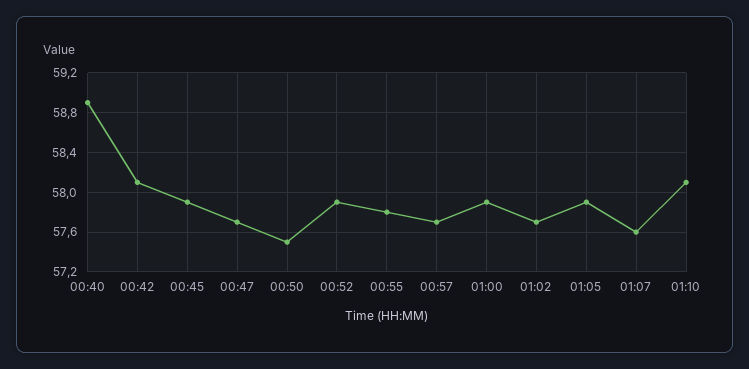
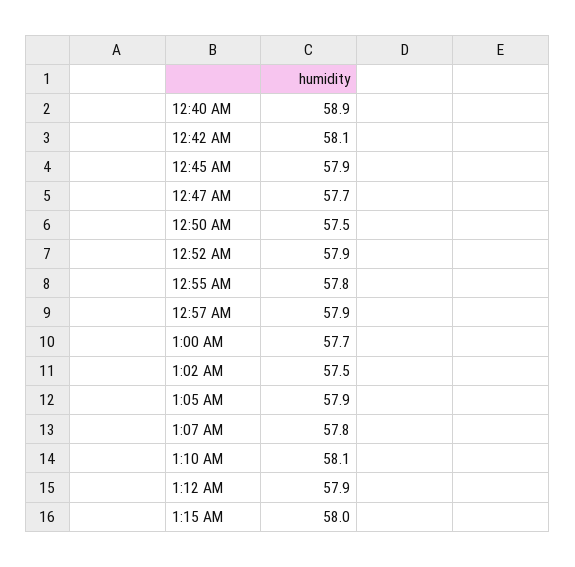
00:57: 57.7 -> 57.9
01:00: 57.9 -> 57.7
01:02: 57.7 -> 57.5
01:07: 57.6 -> 57.8
1:12 AM: none -> 57.9
1:15 AM: none -> 58

